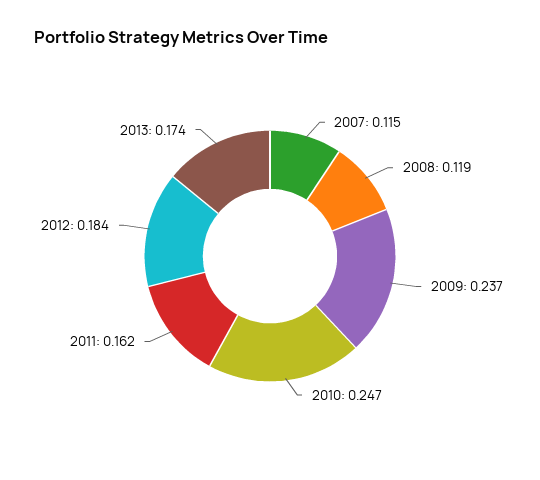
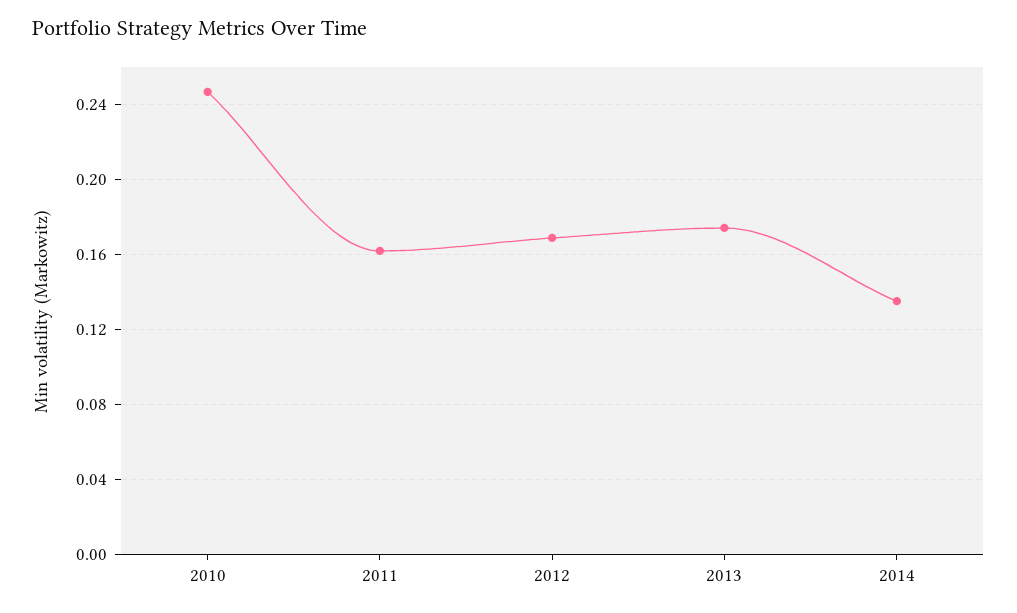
2007: 0.115 -> none
2008: 0.119 -> none
2009: 0.237 -> none
2012: 0.184 -> 0.17
2014: none -> 0.135

